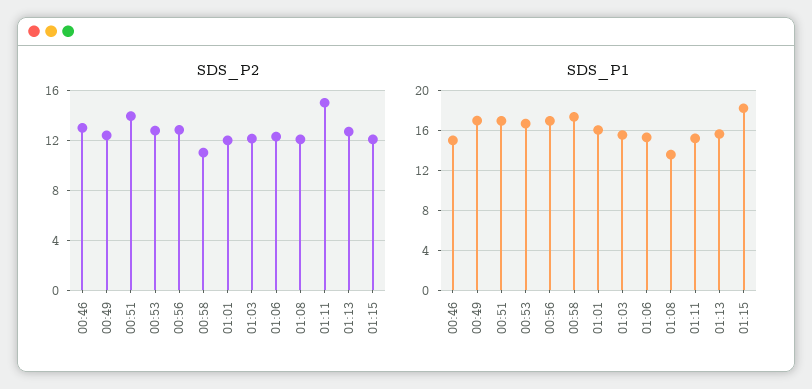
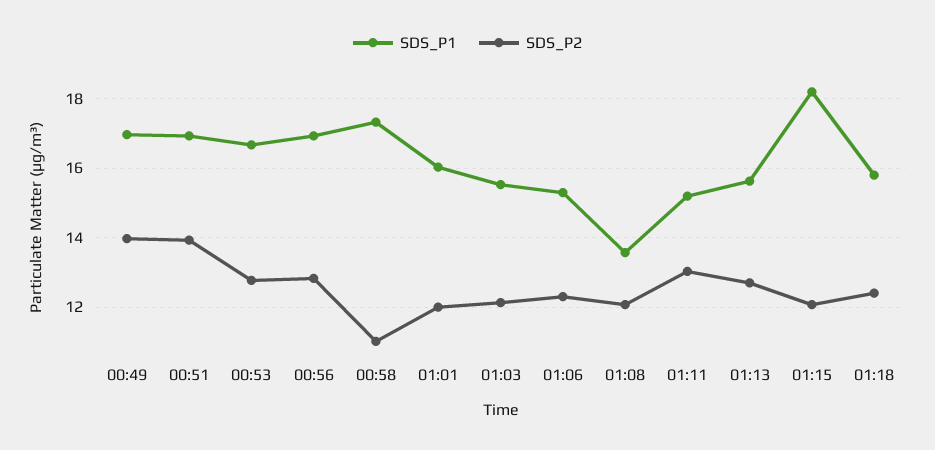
SDS_P2, 00:46: 13 -> none
SDS_P2, 00:49: 12.5 -> 14
SDS_P2, 01:11: 15 -> 13
SDS_P1, 00:46: 15 -> none
SDS_P1, 01:18: none -> 15.8
SDS_P2, 01:18: none -> 12.4

